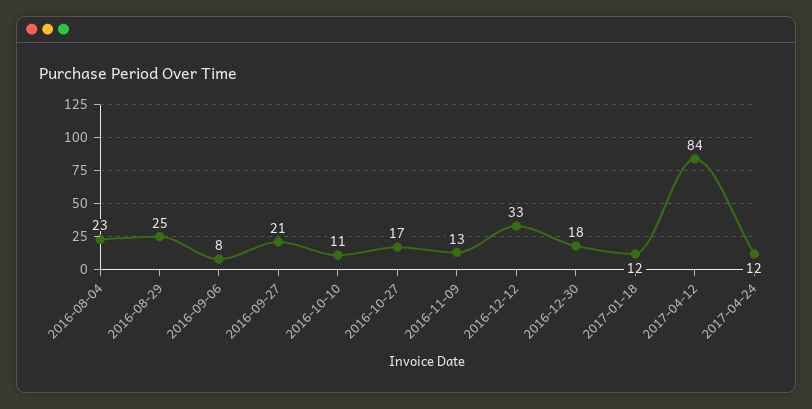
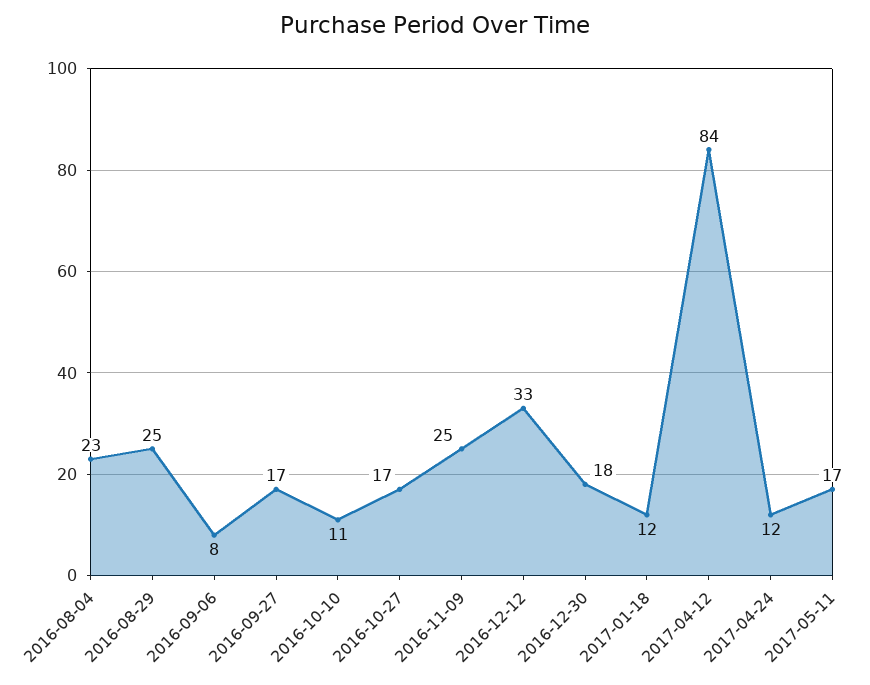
2016-09-27: 21 -> 17
2016-11-09: 13 -> 25
2017-05-11: none -> 17

